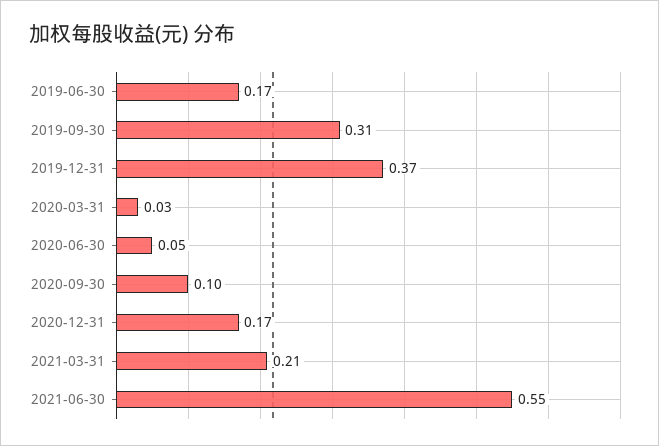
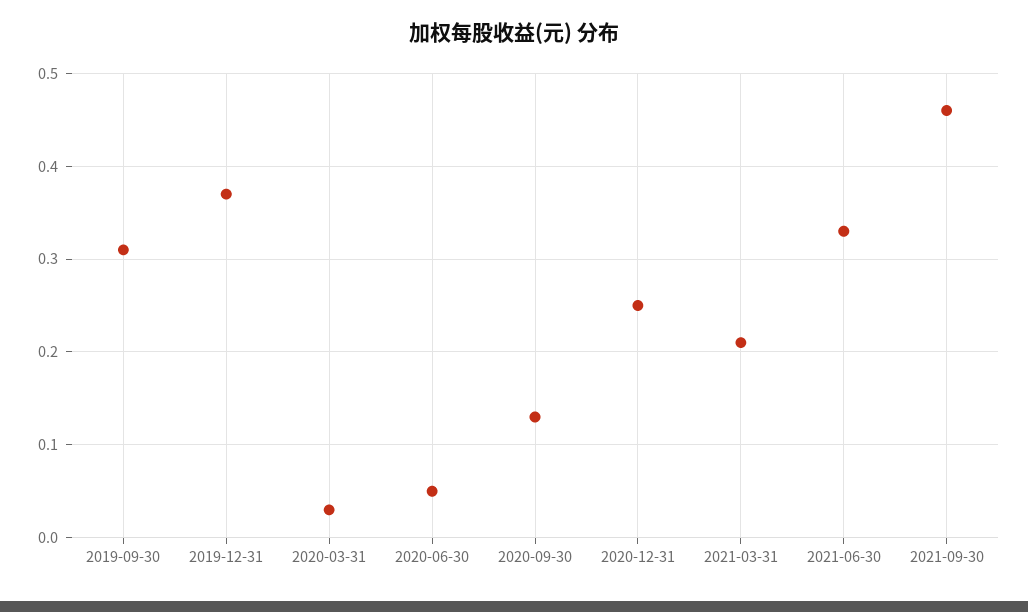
2019-06-30: 0.17 -> none
2020-09-30: 0.1 -> 0.13
2020-12-31: 0.17 -> 0.25
2021-06-30: 0.55 -> 0.33
2021-09-30: none -> 0.46

